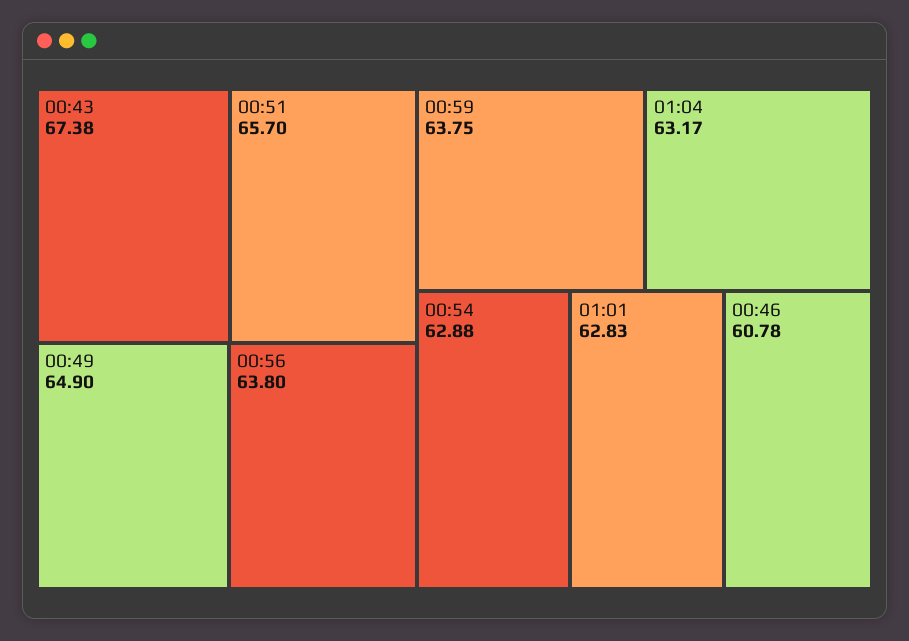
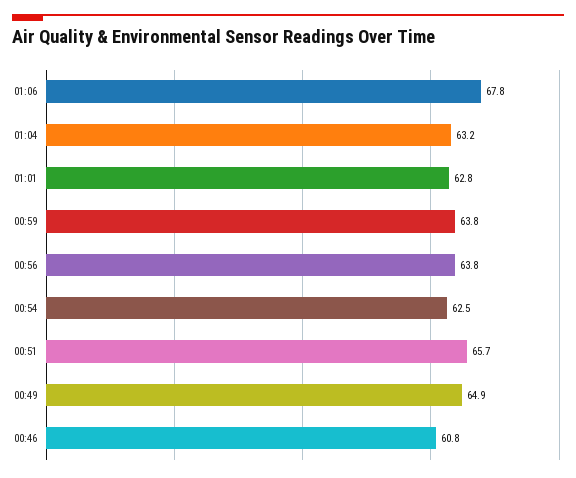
00:43: 67.38 -> none
00:54: 62.88 -> 62.5
01:06: none -> 67.8

